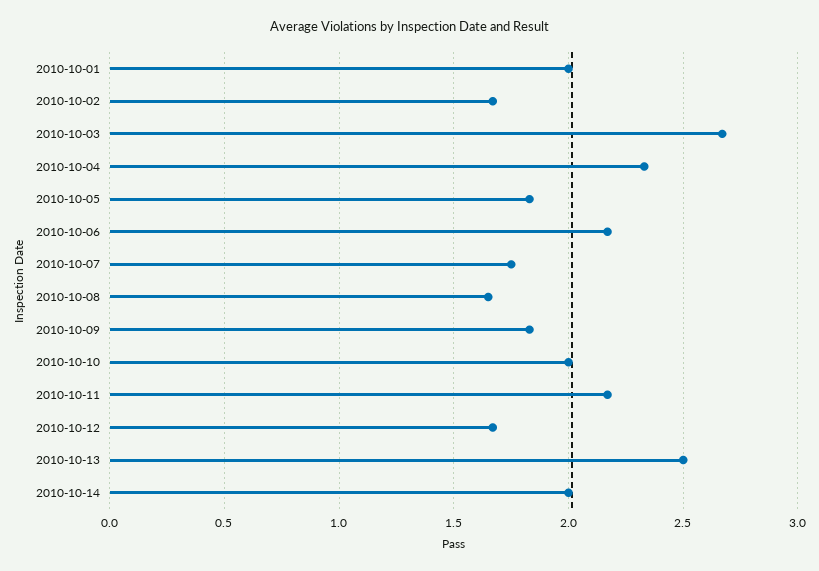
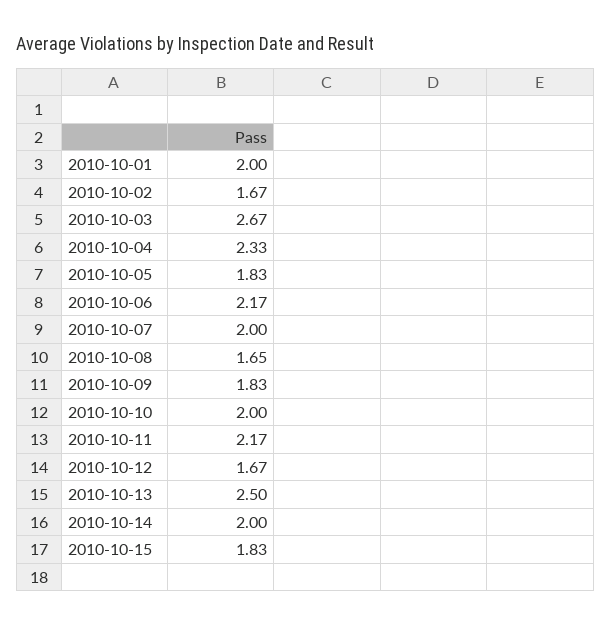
2010-10-07: 1.75 -> 2
2010-10-15: none -> 1.83

